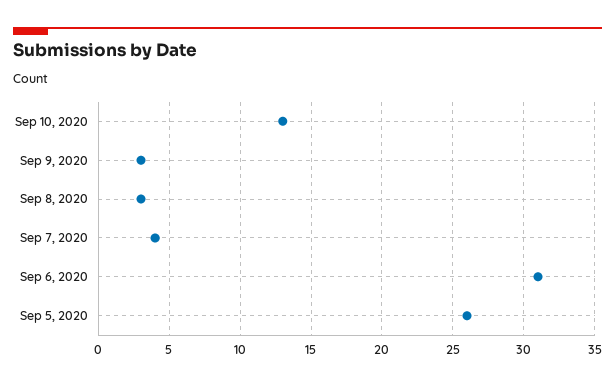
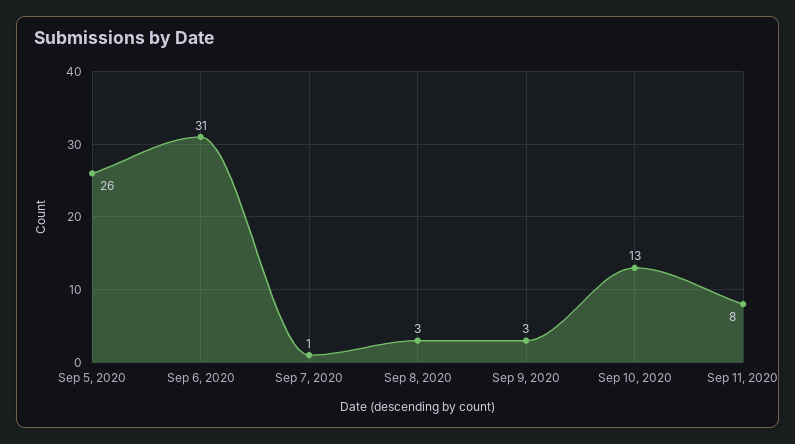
Sep 7, 2020: 4 -> 1
Sep 11, 2020: none -> 8

